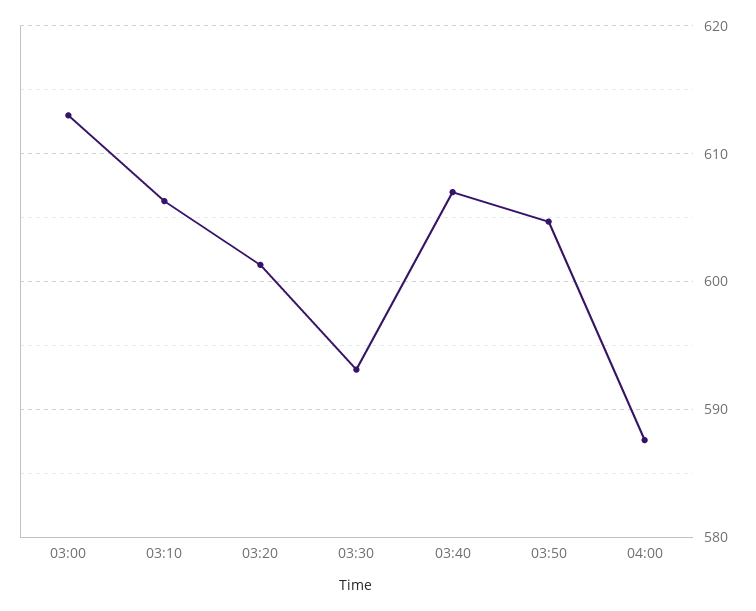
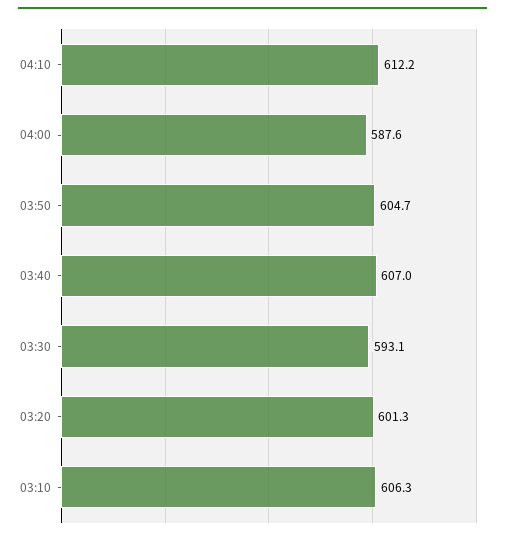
03:00: 613 -> none
04:10: none -> 612.2

